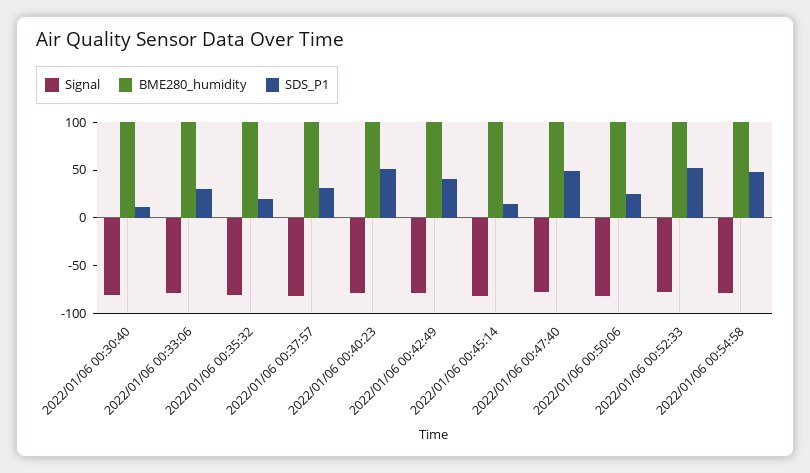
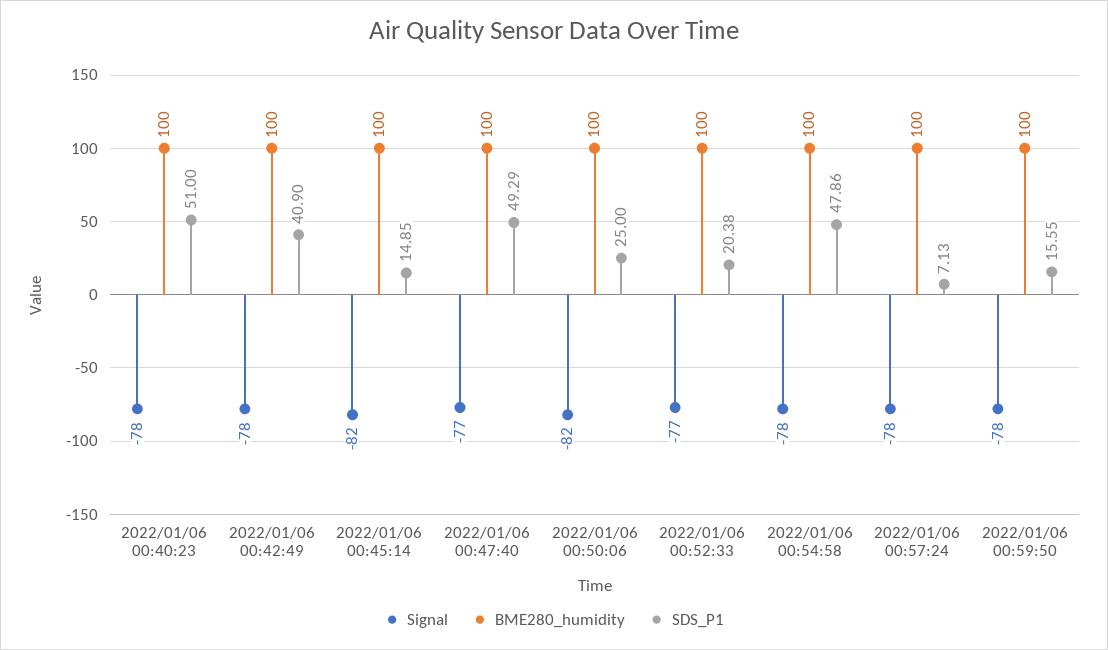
Signal, 2022/01/06 00:30:40: -80 -> none
BME280_humidity, 2022/01/06 00:30:40: 100 -> none
SDS_P1, 2022/01/06 00:30:40: 10 -> none
Signal, 2022/01/06 00:33:06: -80 -> none
BME280_humidity, 2022/01/06 00:33:06: 100 -> none
SDS_P1, 2022/01/06 00:33:06: 30 -> none
Signal, 2022/01/06 00:35:32: -80 -> none
BME280_humidity, 2022/01/06 00:35:32: 100 -> none
SDS_P1, 2022/01/06 00:35:32: 20 -> none
Signal, 2022/01/06 00:37:57: -80 -> none
BME280_humidity, 2022/01/06 00:37:57: 100 -> none
SDS_P1, 2022/01/06 00:37:57: 30 -> none
SDS_P1, 2022/01/06 00:52:33: 50 -> 20.38
Signal, 2022/01/06 00:57:24: none -> -78
BME280_humidity, 2022/01/06 00:57:24: none -> 100
SDS_P1, 2022/01/06 00:57:24: none -> 7.13
Signal, 2022/01/06 00:59:50: none -> -78
BME280_humidity, 2022/01/06 00:59:50: none -> 100
SDS_P1, 2022/01/06 00:59:50: none -> 15.55

